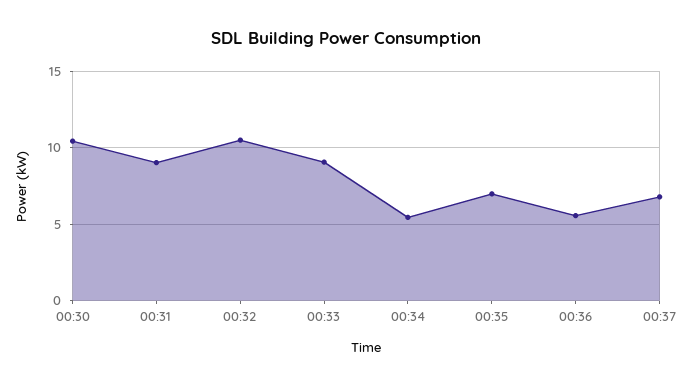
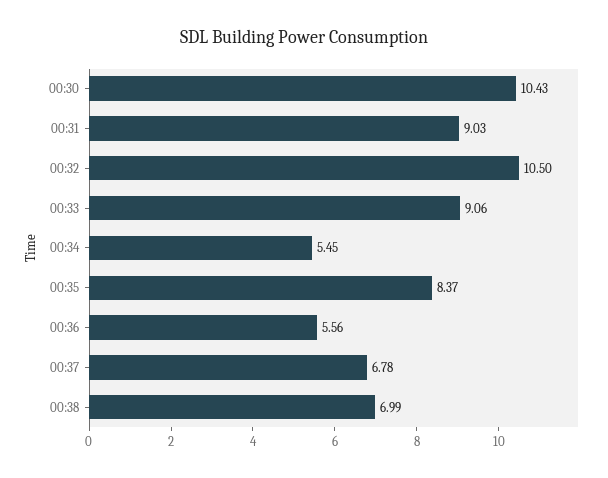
00:35: 7 -> 8.37
00:38: none -> 6.99

